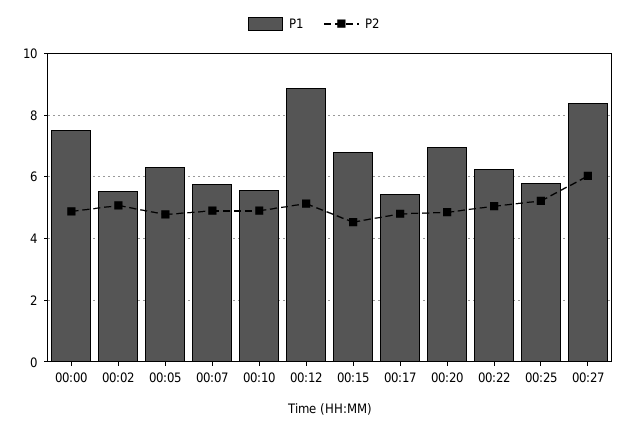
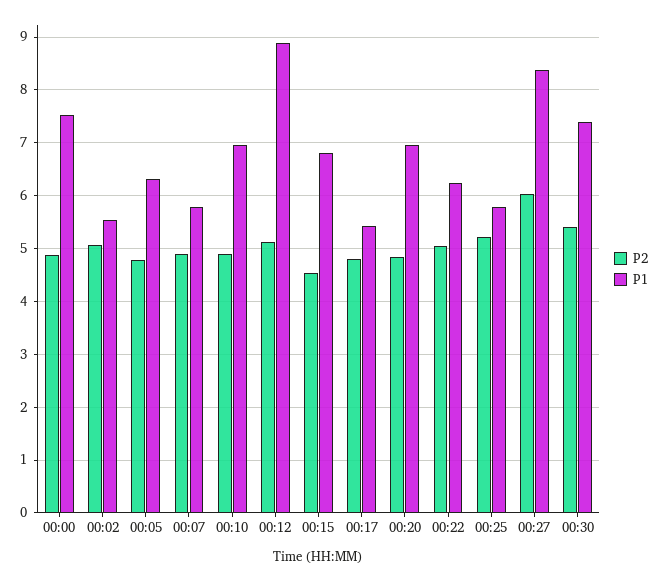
P1, 00:10: 5.6 -> 7
P2, 00:30: none -> 5.4
P1, 00:30: none -> 7.4

